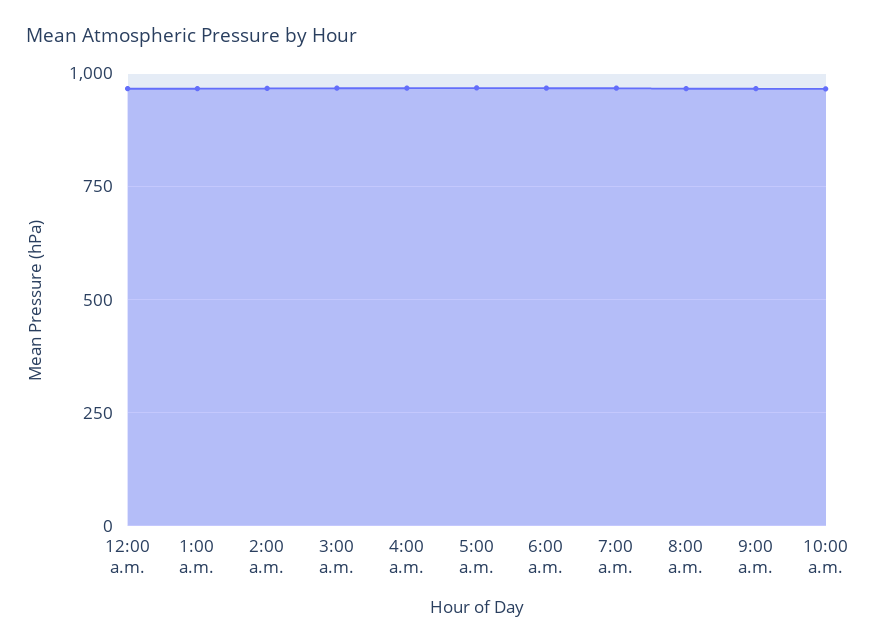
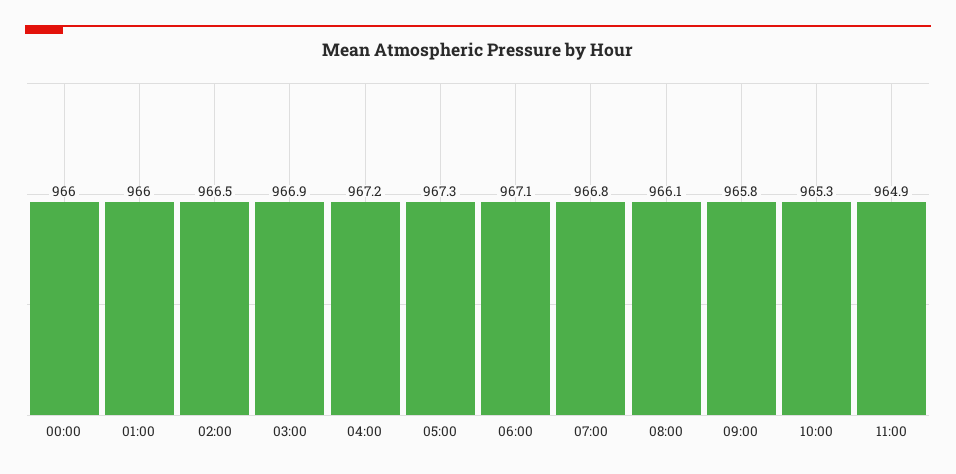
11:00: none -> 964.9

